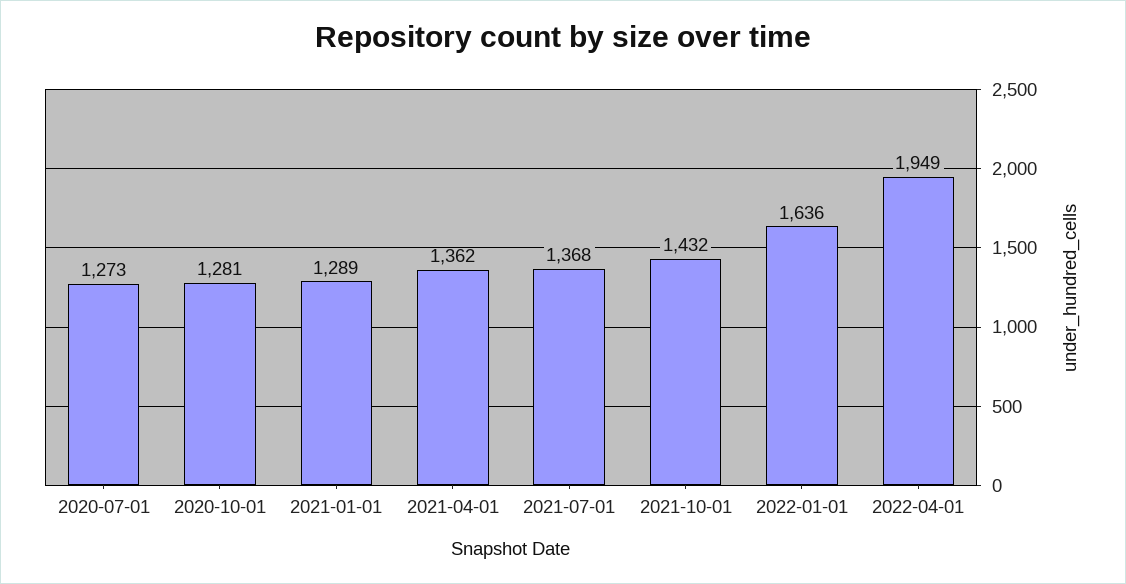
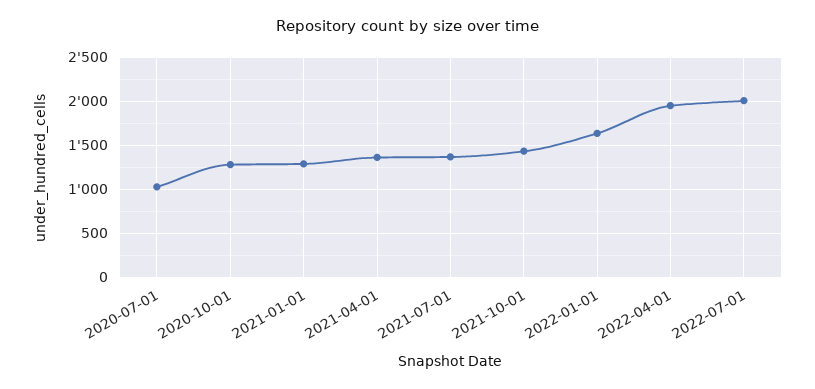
2020-07-01: 1273 -> 1000
2022-07-01: none -> 2000

